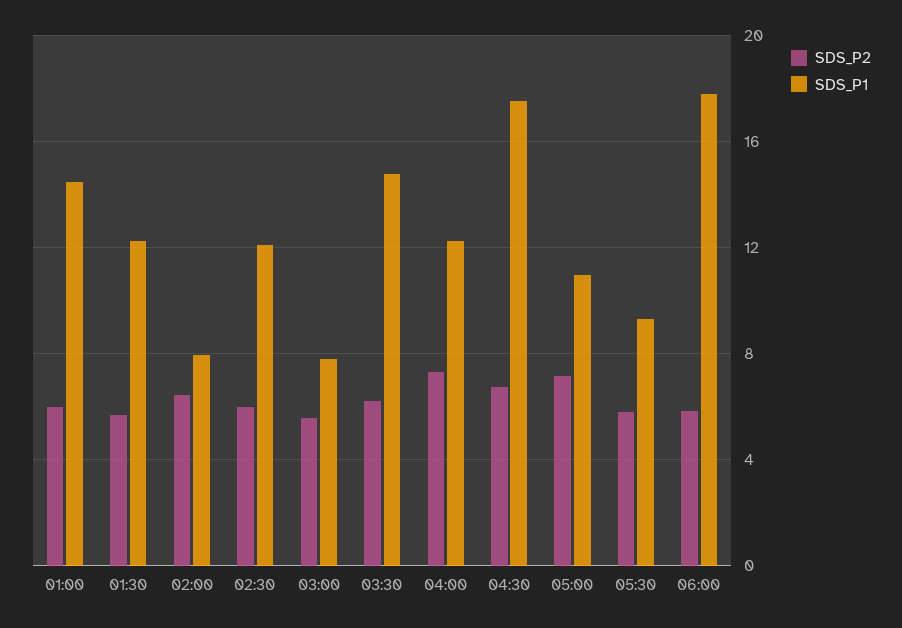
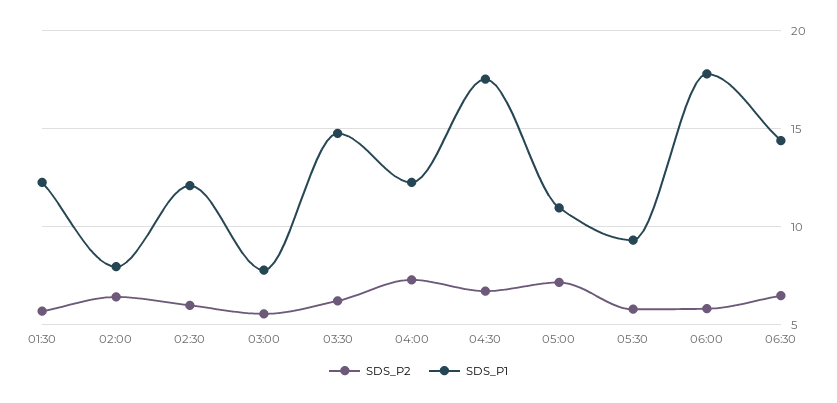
SDS_P2, 01:00: 6 -> none
SDS_P1, 01:00: 14.5 -> none
SDS_P2, 06:30: none -> 6.5
SDS_P1, 06:30: none -> 14.5

